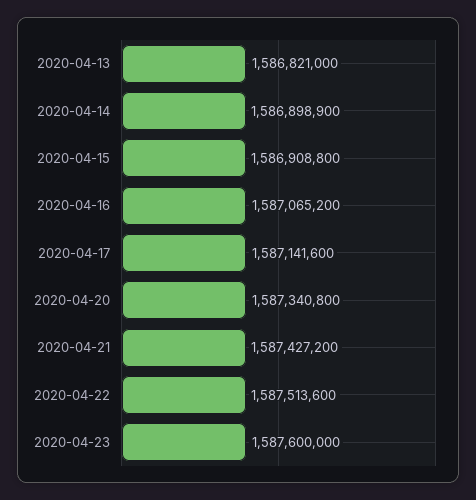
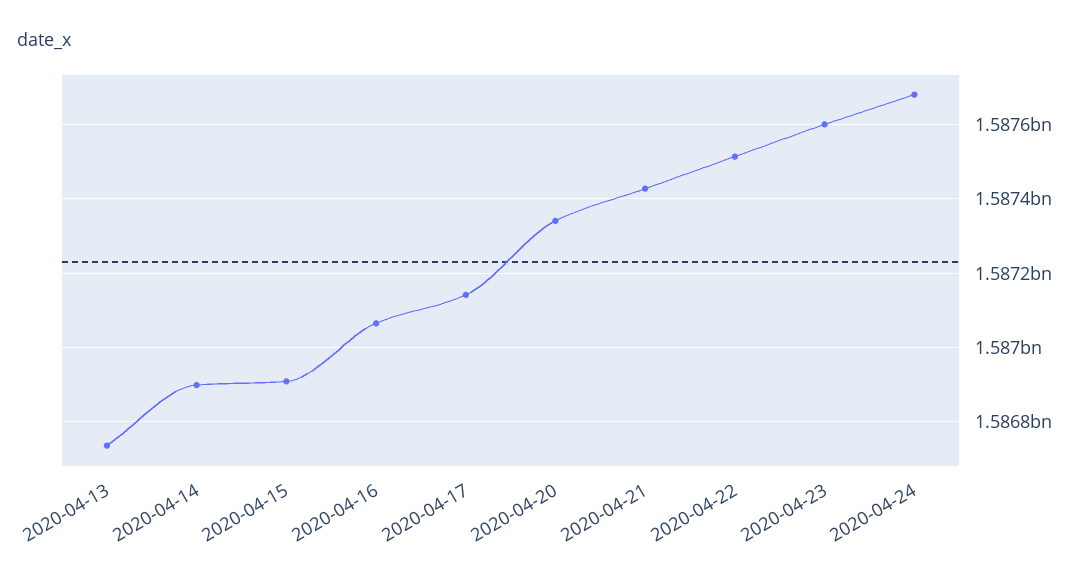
2020-04-13: 1586821000 -> 1586740000
2020-04-24: none -> 1587680000

